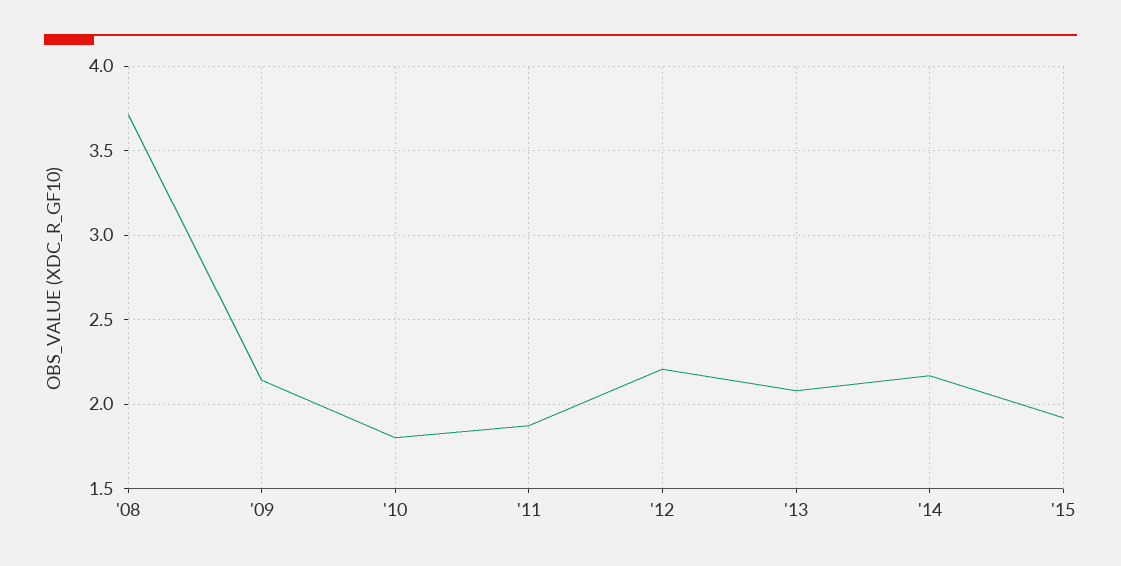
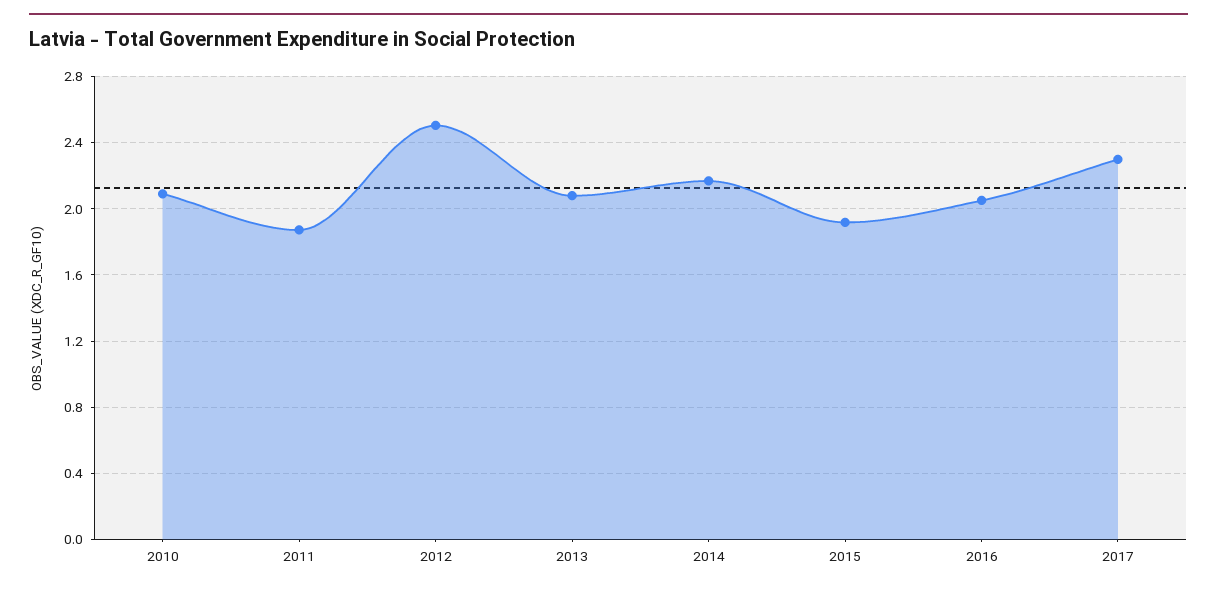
'08: 3.7 -> none
'09: 2.15 -> none
'10: 1.8 -> 2.1
'12: 2.2 -> 2.5
2016: none -> 2.05
2017: none -> 2.3

